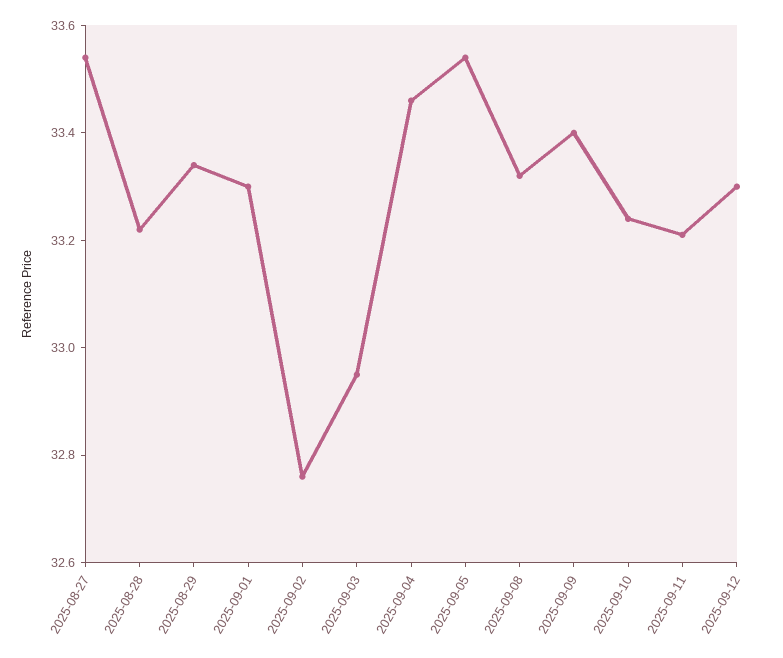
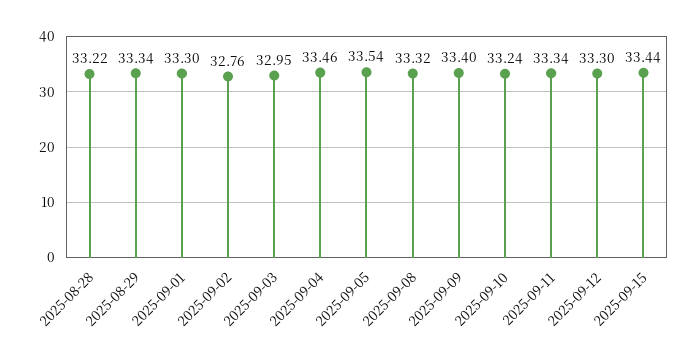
2025-08-27: 33.55 -> none
2025-09-11: 33.2 -> 33.34
2025-09-15: none -> 33.44

